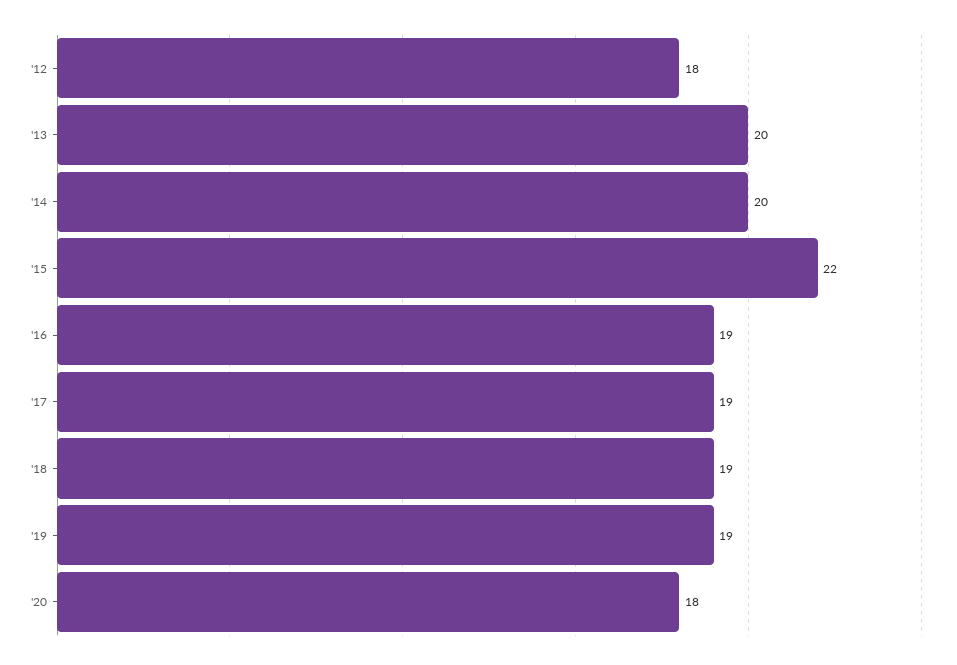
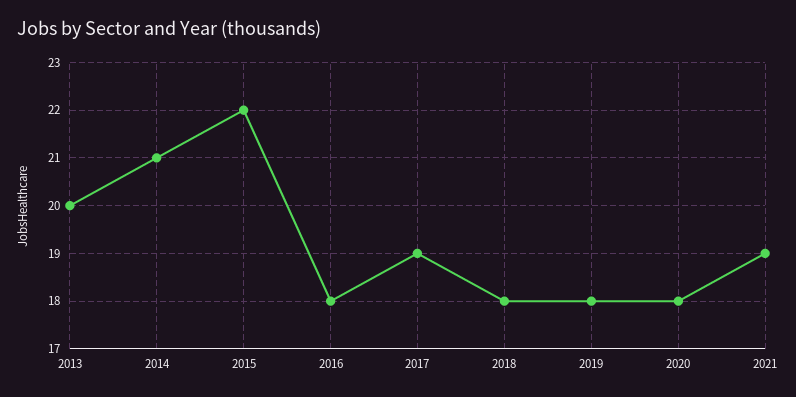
'12: 18 -> none
'14: 20 -> 21
'16: 19 -> 18
'18: 19 -> 18
'19: 19 -> 18
2021: none -> 19

